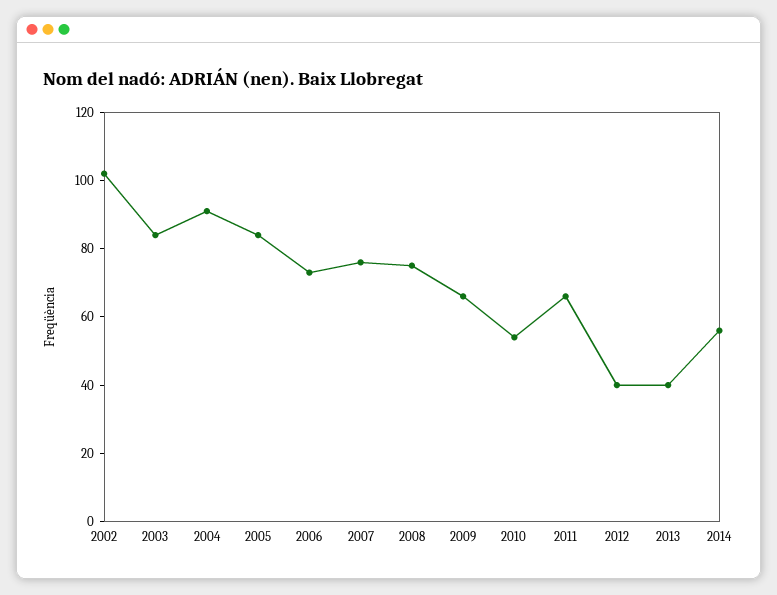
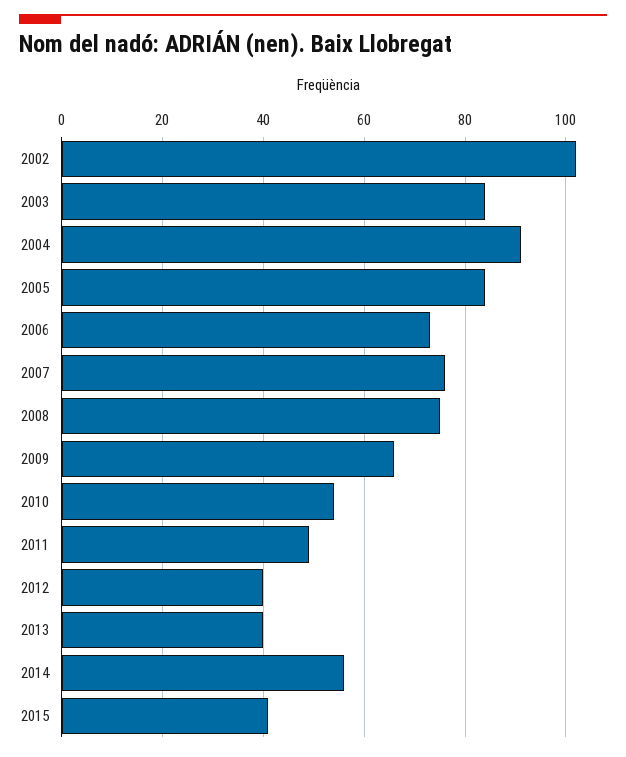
2011: 65 -> 50
2015: none -> 40

